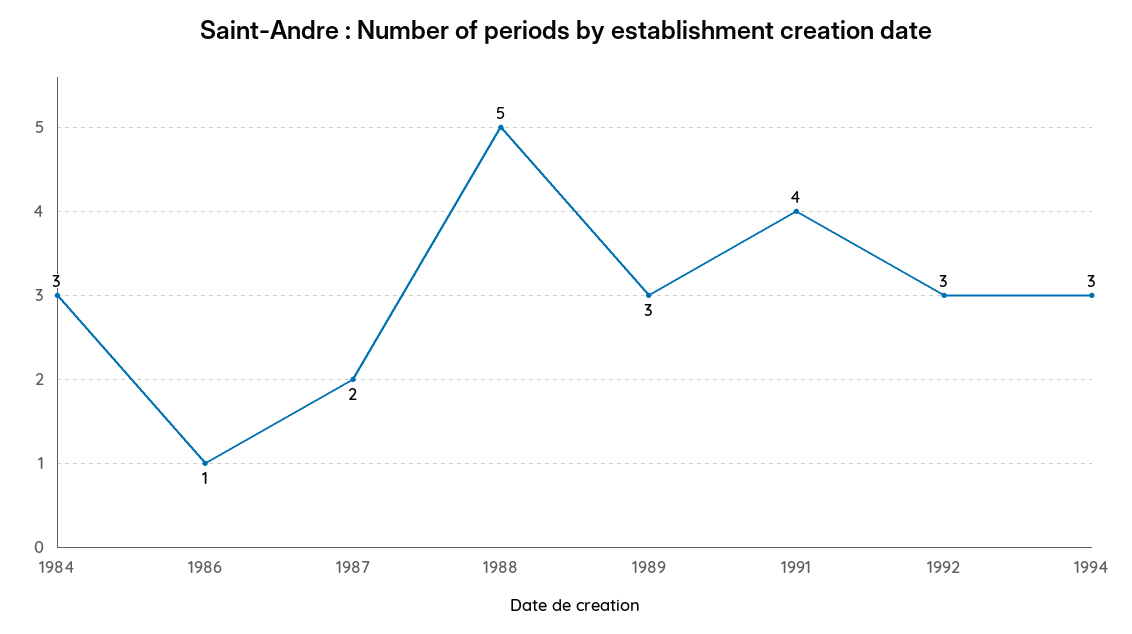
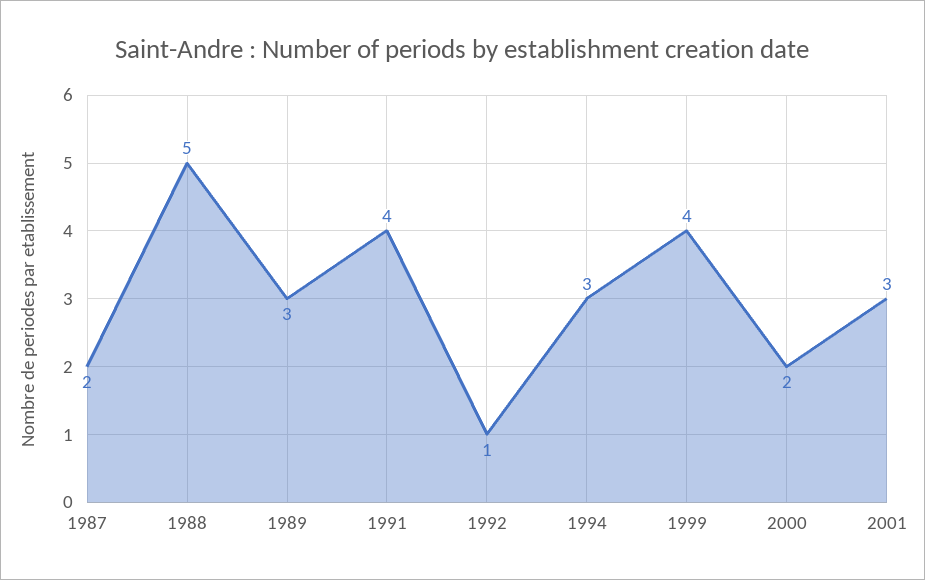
1984: 3 -> none
1986: 1 -> none
1992: 3 -> 1
1999: none -> 4
2000: none -> 2
2001: none -> 3

